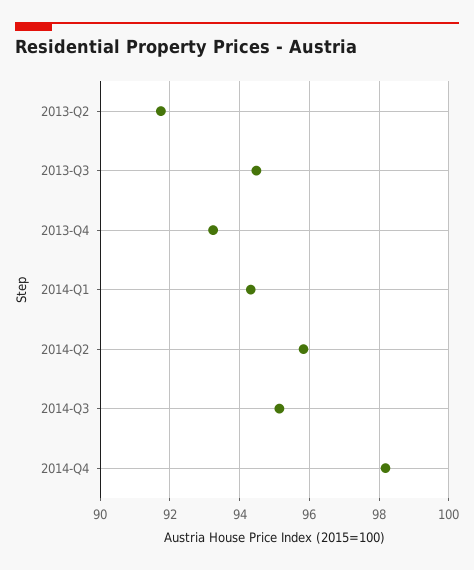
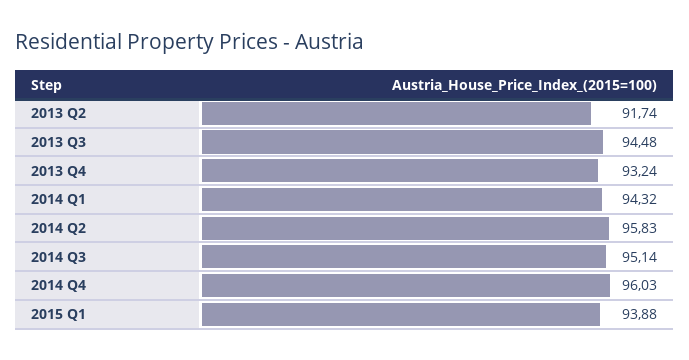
2014-Q4: 98.2 -> 96.03
2015 Q1: none -> 93.88

